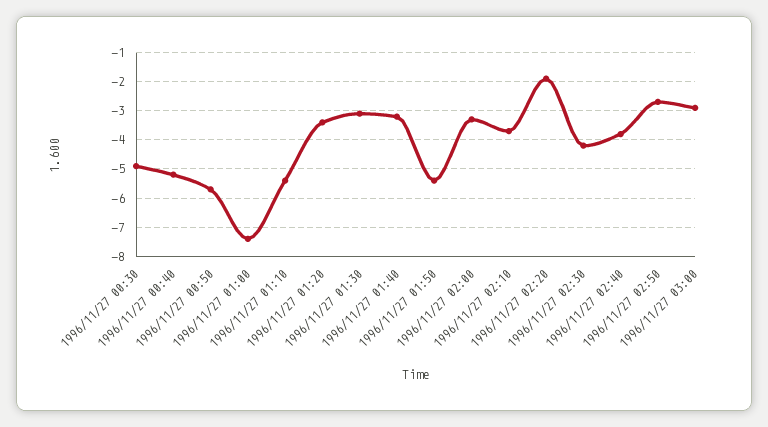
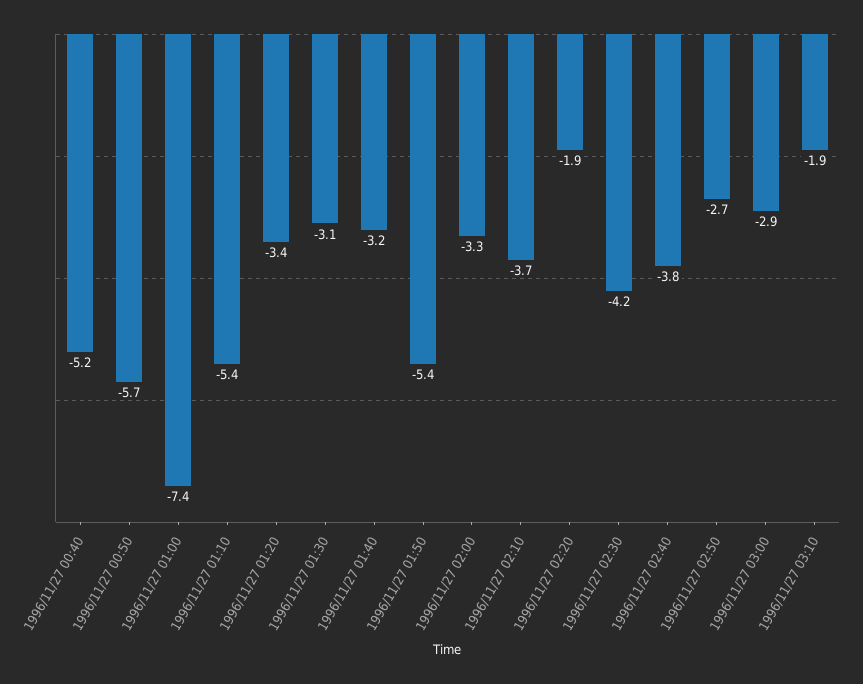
1996/11/27 00:30: -5 -> none
1996/11/27 03:10: none -> -1.9

